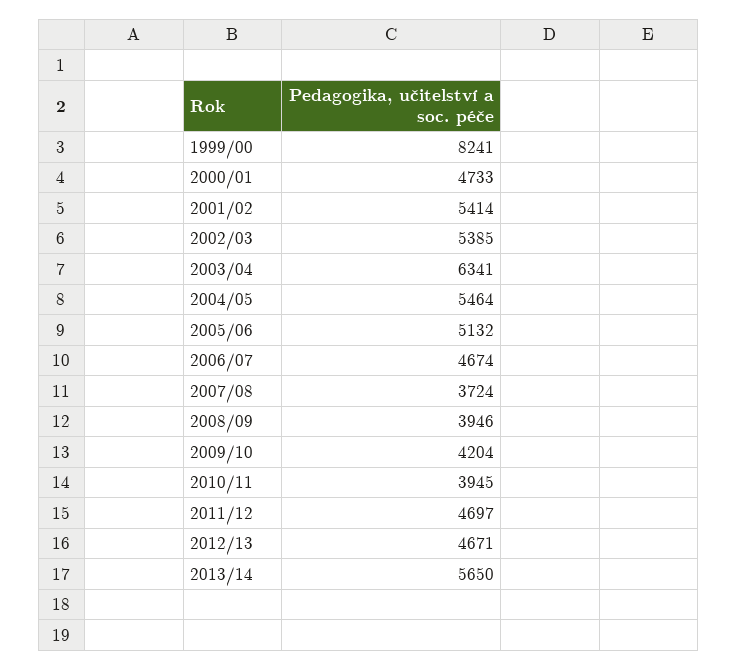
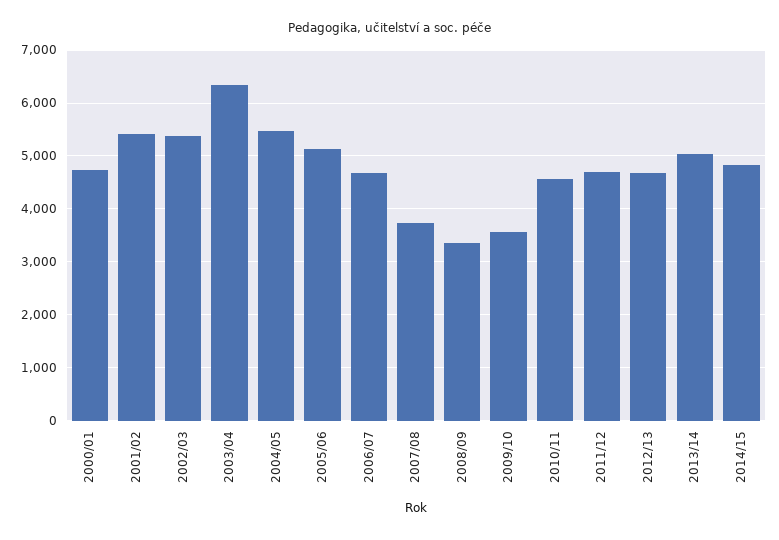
1999/00: 8241 -> none
2008/09: 3946 -> 3400
2009/10: 4204 -> 3600
2010/11: 3945 -> 4600
2013/14: 5650 -> 5000
2014/15: none -> 4800

